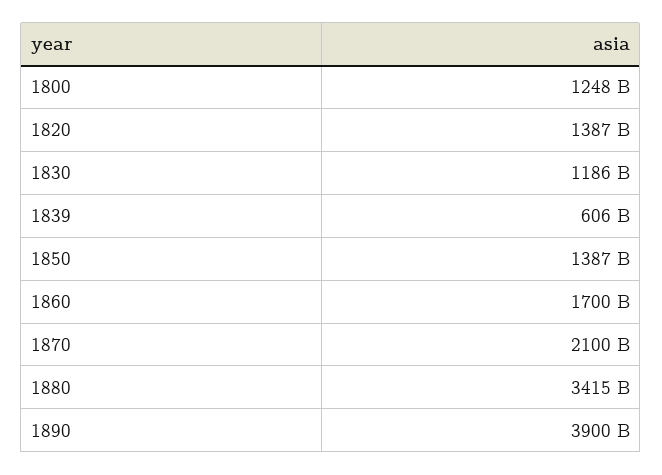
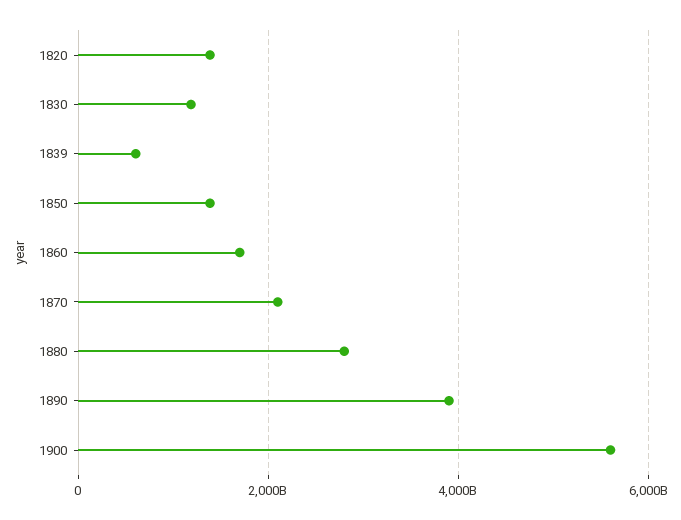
1800: 1248000000000 -> none
1880: 3415000000000 -> 2800000000000
1900: none -> 5600000000000

